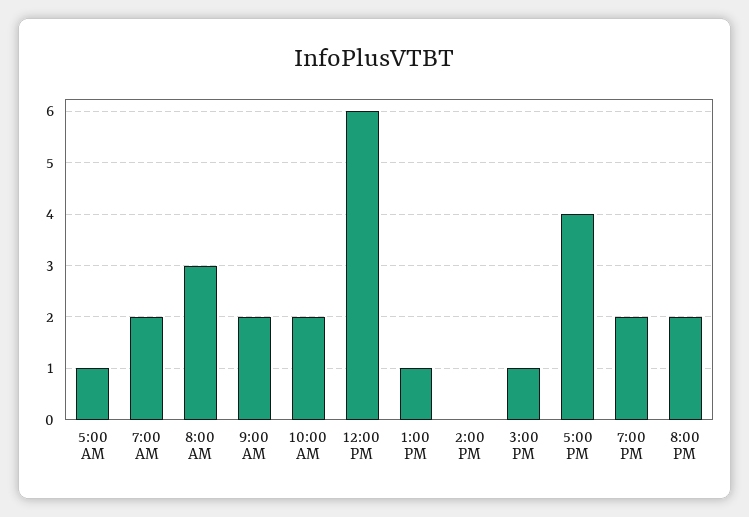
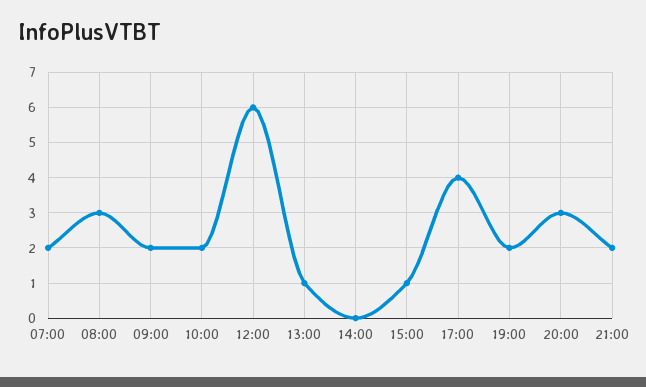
5:00 AM: 1 -> none
8:00 PM: 2 -> 3
21:00: none -> 2

